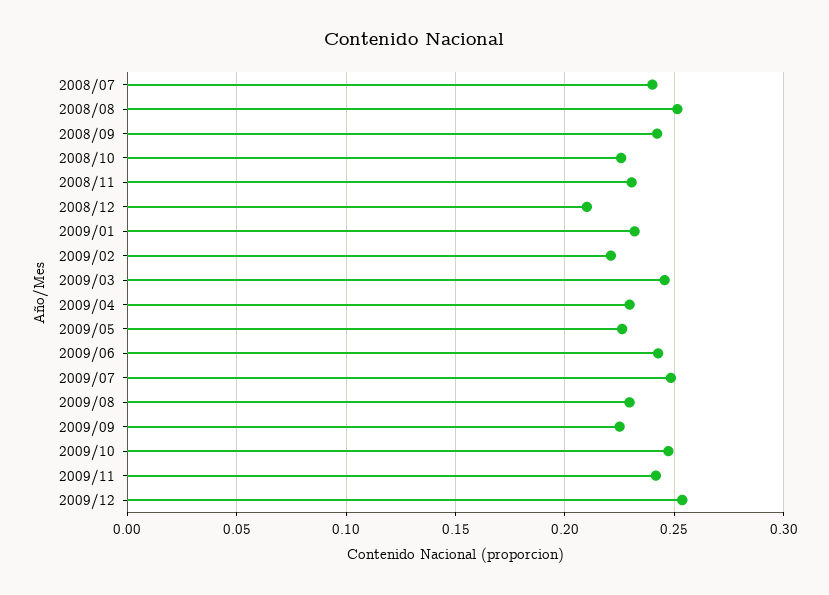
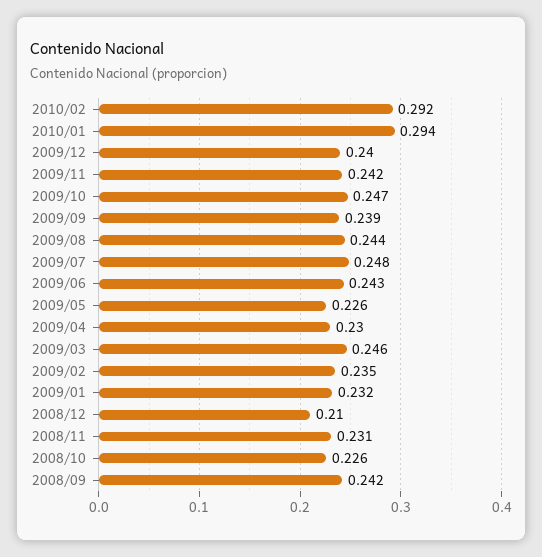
2008/07: 0.24 -> none
2008/08: 0.25 -> none
2009/02: 0.22 -> 0.235
2009/08: 0.23 -> 0.244
2009/09: 0.225 -> 0.239
2009/12: 0.255 -> 0.24
2010/02: none -> 0.292
2010/01: none -> 0.294

